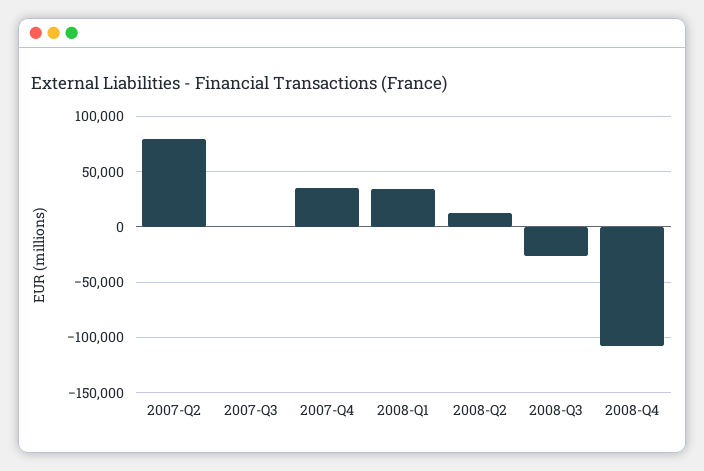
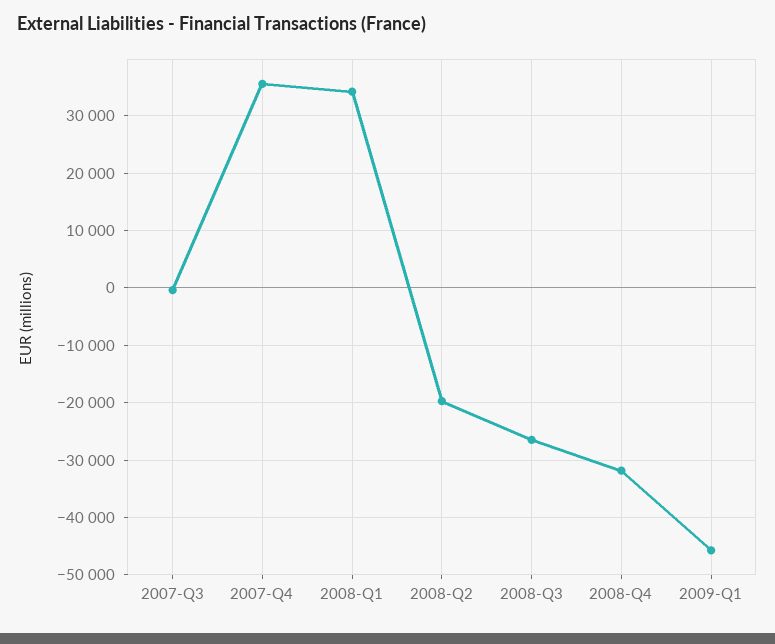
2007-Q2: 80000 -> none
2008-Q2: 10000 -> -20000
2008-Q4: -110000 -> -32000
2009-Q1: none -> -46000

